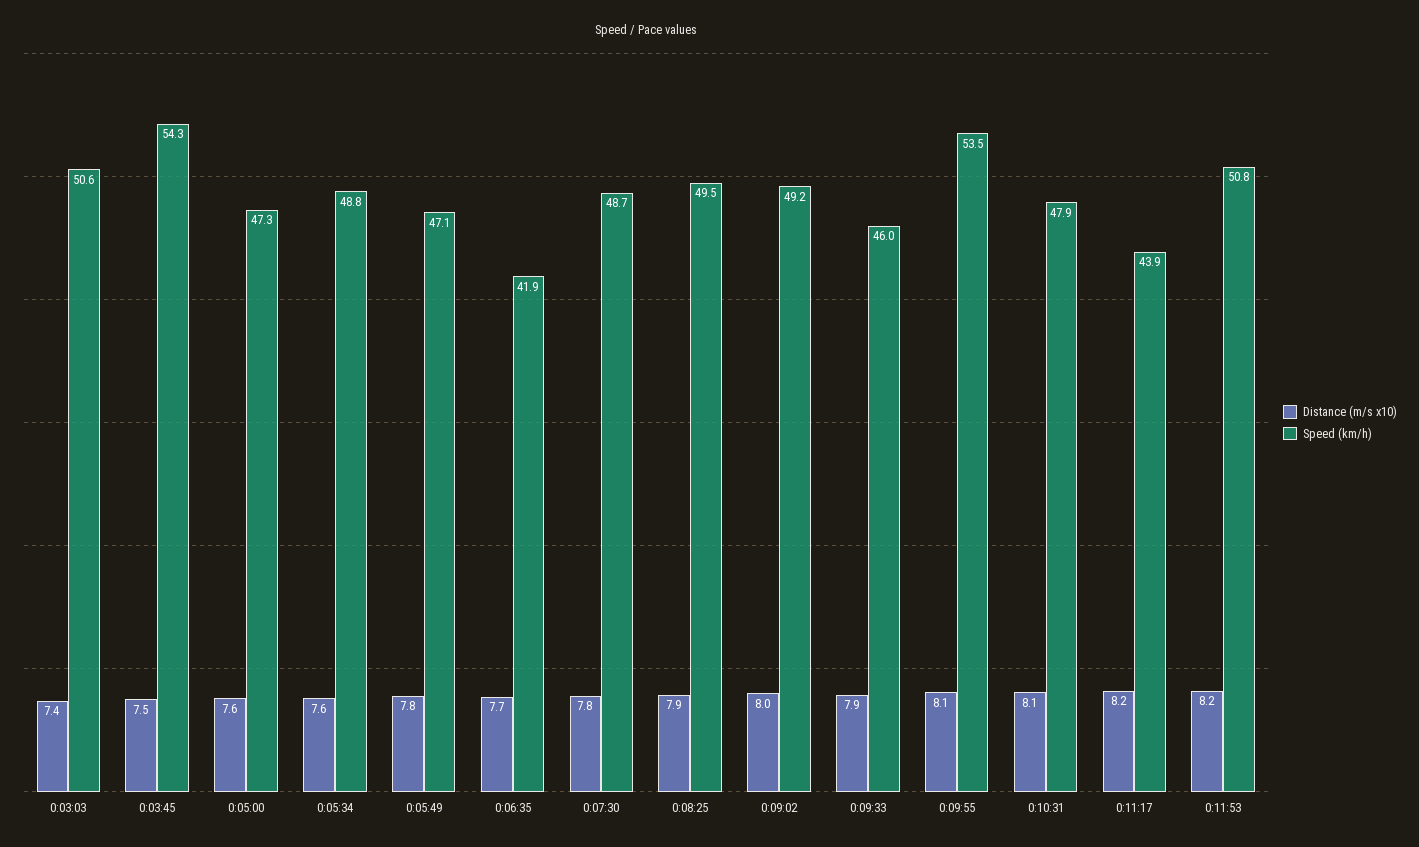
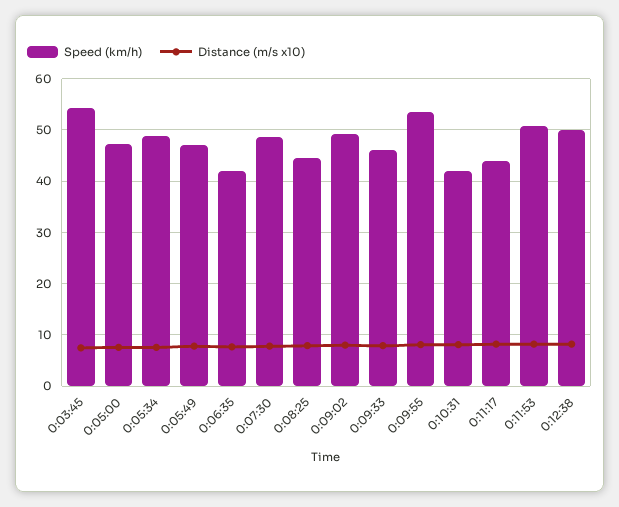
Distance (m/s x10), 0:03:03: 7.4 -> none
Speed (km/h), 0:03:03: 50.6 -> none
Speed (km/h), 0:08:25: 49.5 -> 44
Speed (km/h), 0:10:31: 47.9 -> 42
Speed (km/h), 0:12:38: none -> 50
Distance (m/s x10), 0:12:38: none -> 8

